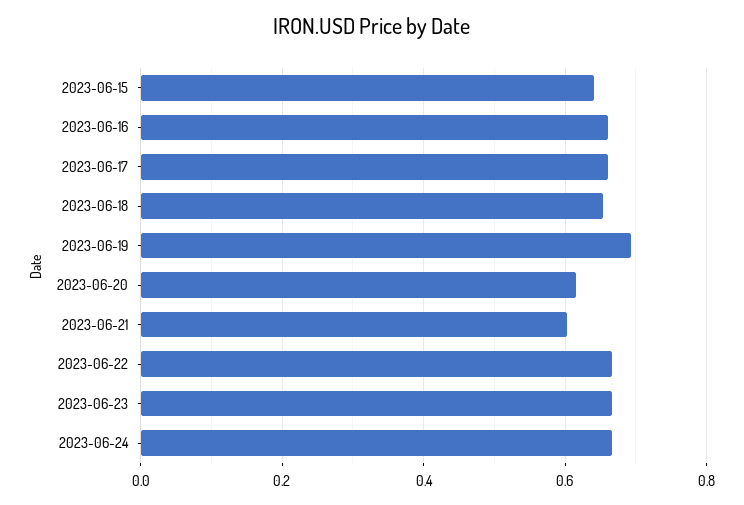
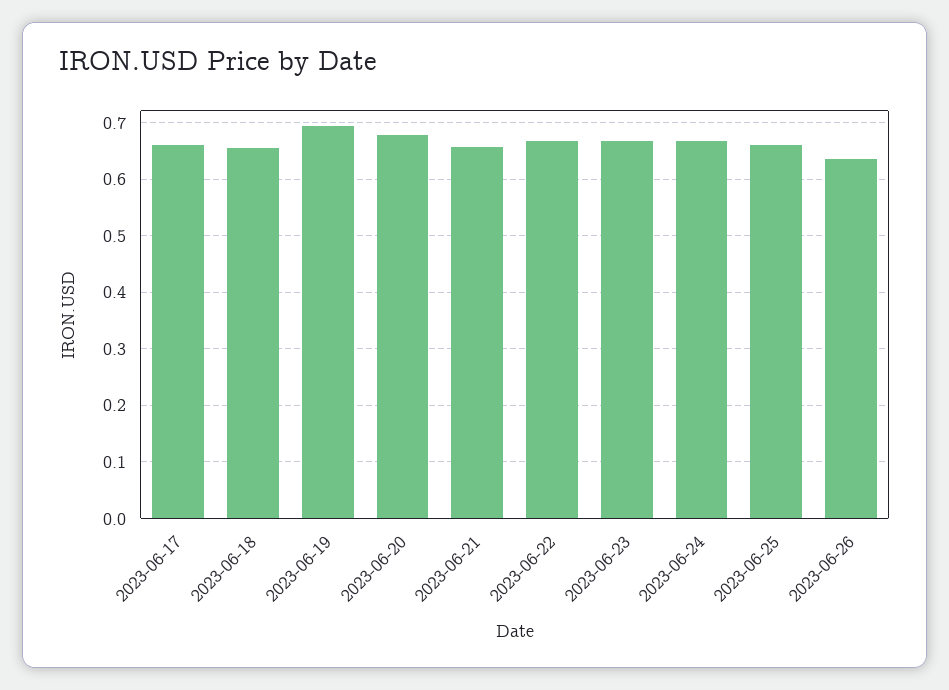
2023-06-15: 0.64 -> none
2023-06-16: 0.66 -> none
2023-06-20: 0.62 -> 0.68
2023-06-21: 0.6 -> 0.66
2023-06-25: none -> 0.66
2023-06-26: none -> 0.64

